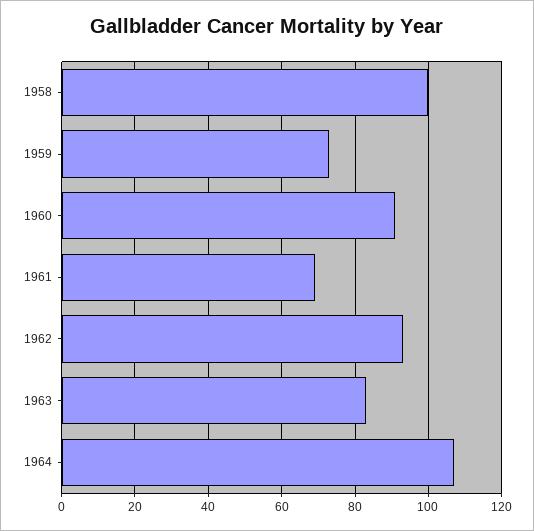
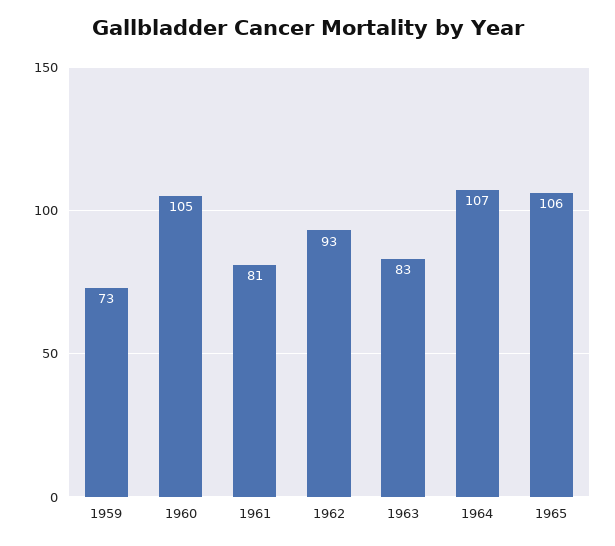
1958: 100 -> none
1960: 90 -> 105
1961: 70 -> 81
1965: none -> 106

